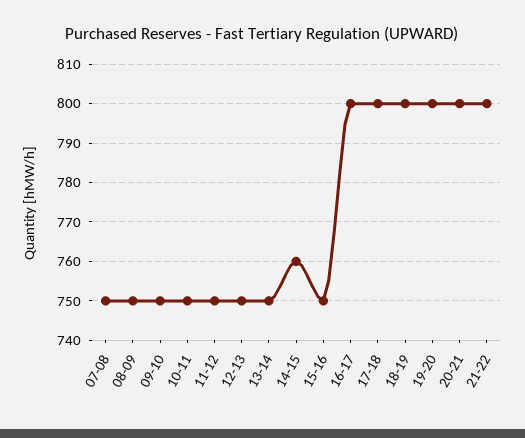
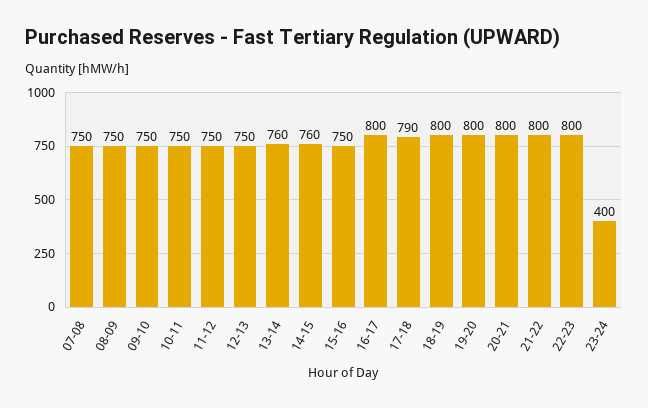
13-14: 750 -> 760
17-18: 800 -> 790
22-23: none -> 800
23-24: none -> 400

